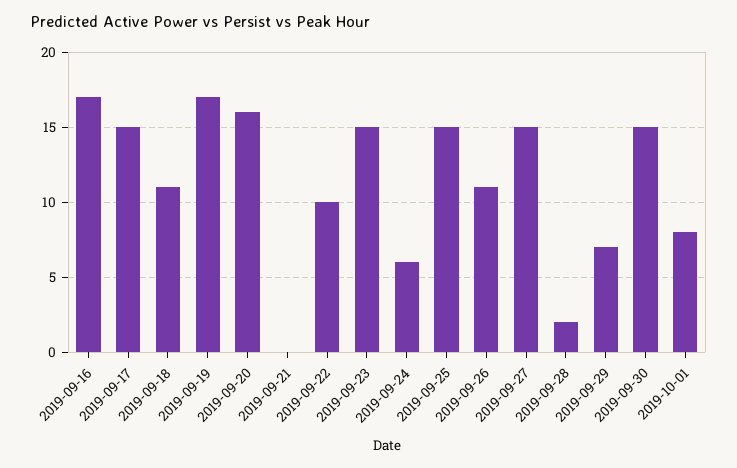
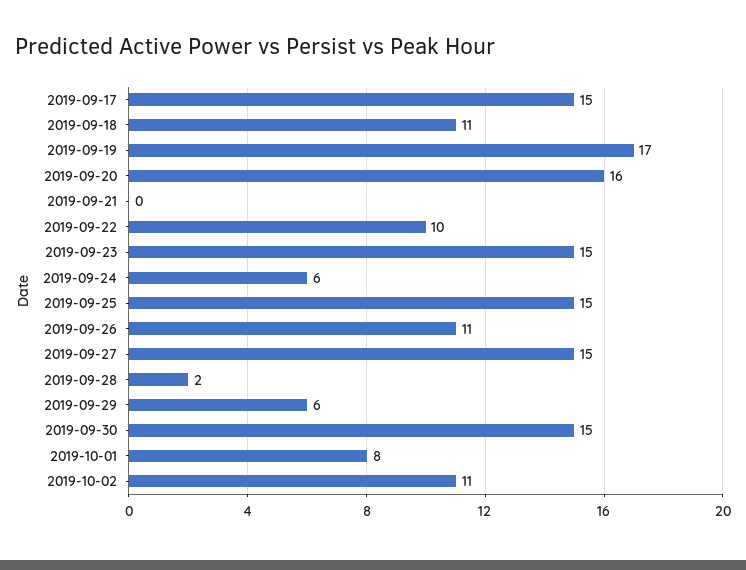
2019-09-16: 17 -> none
2019-09-29: 7 -> 6
2019-10-02: none -> 11

